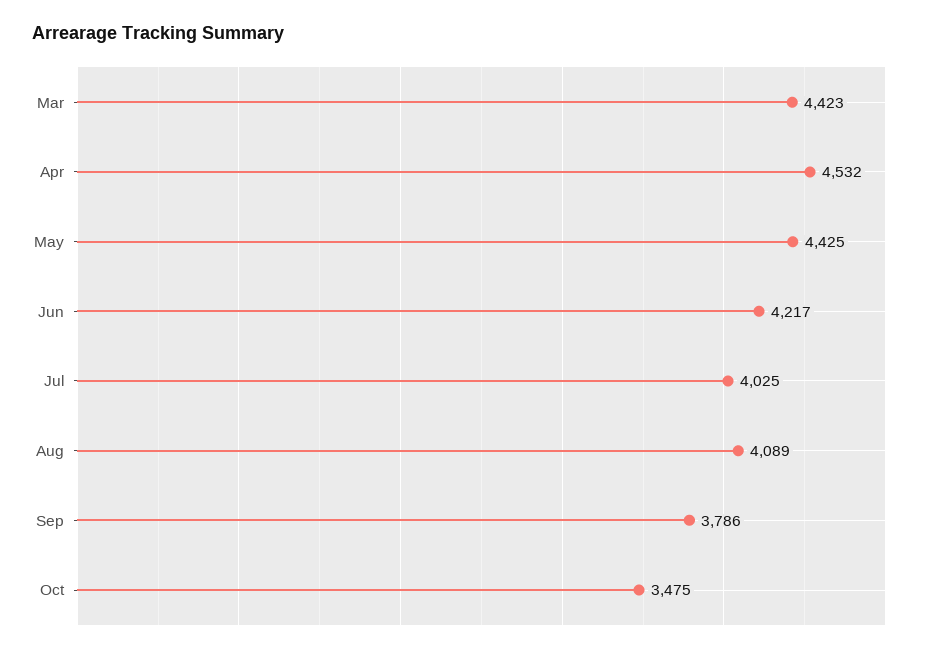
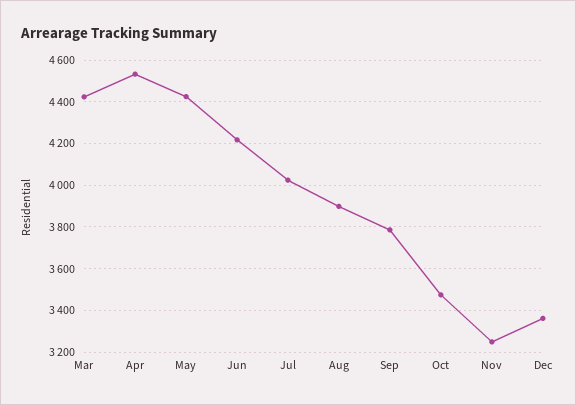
Aug: 4089 -> 3900
Nov: none -> 3250
Dec: none -> 3350

